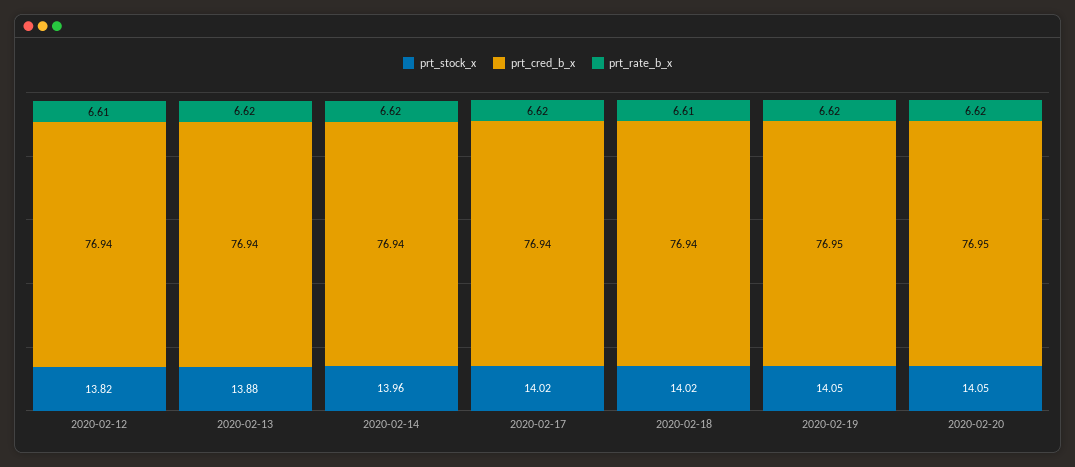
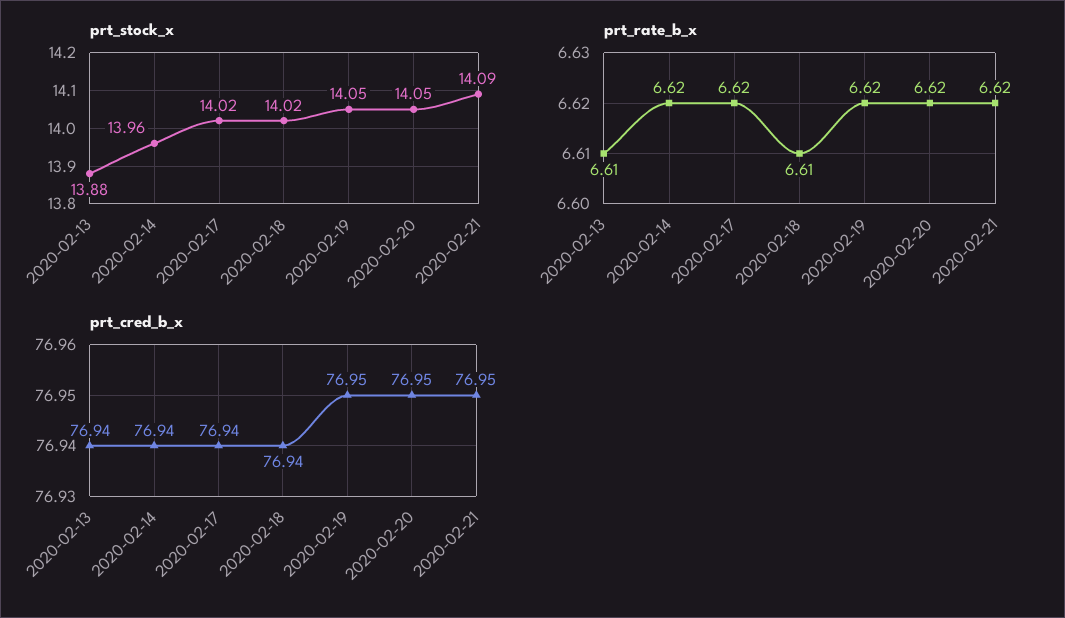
prt_stock_x, 2020-02-12: 13.82 -> none
prt_cred_b_x, 2020-02-12: 76.94 -> none
prt_rate_b_x, 2020-02-12: 6.61 -> none
prt_rate_b_x, 2020-02-13: 6.62 -> 6.61
prt_stock_x, 2020-02-21: none -> 14.09
prt_rate_b_x, 2020-02-21: none -> 6.62
prt_cred_b_x, 2020-02-21: none -> 76.95

